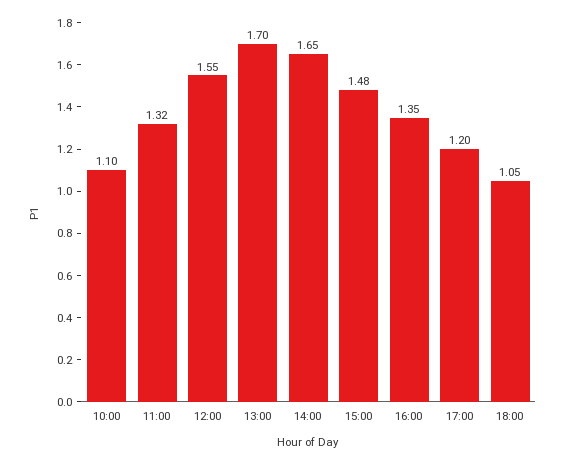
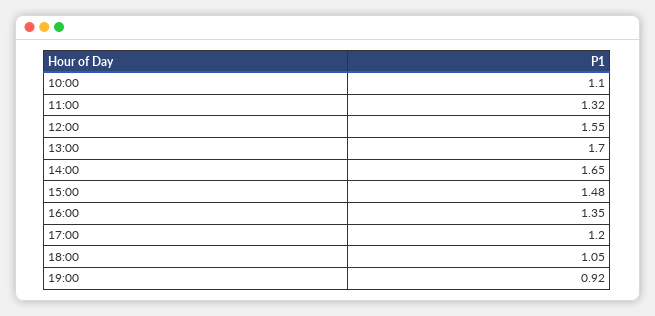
19:00: none -> 0.92

